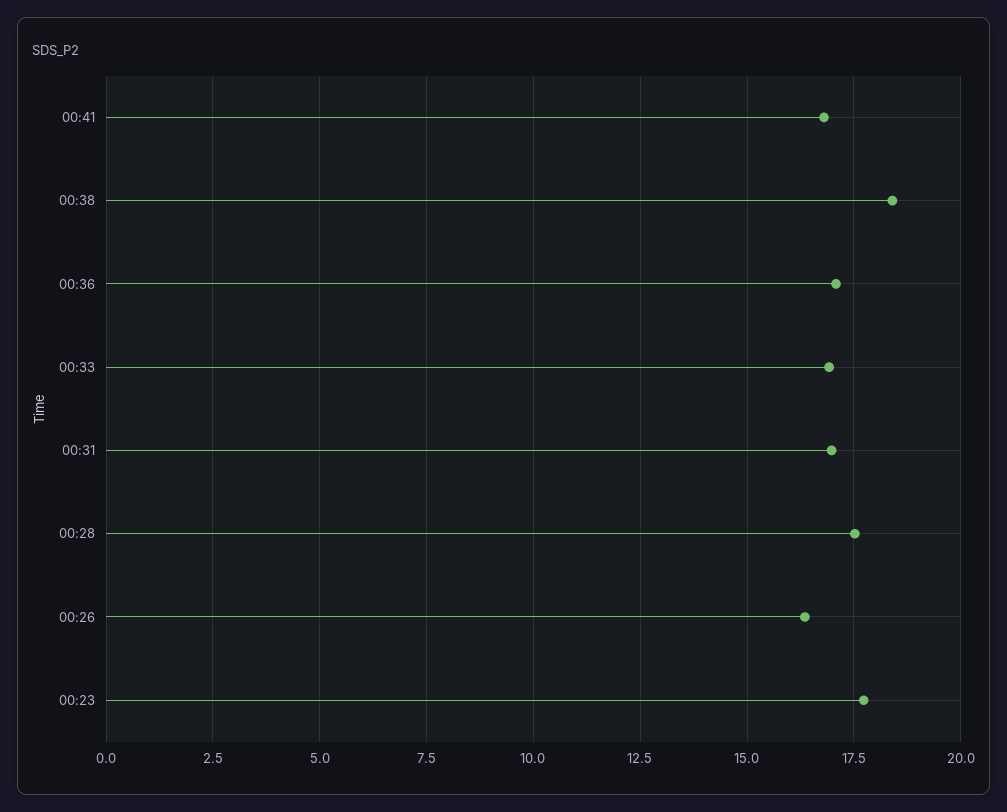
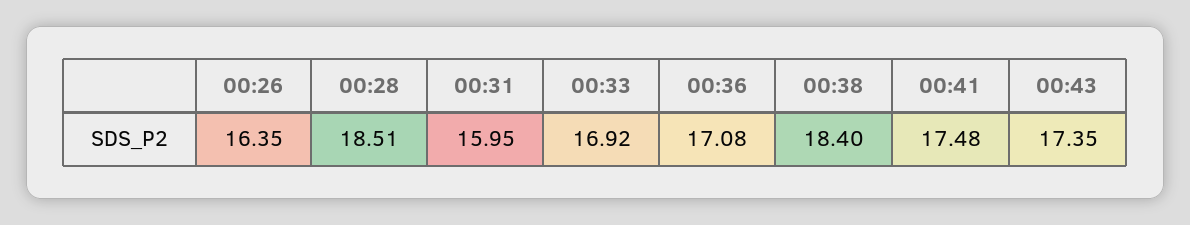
00:41: 16.75 -> 17.48
00:31: 17 -> 15.95
00:28: 17.5 -> 18.51
00:23: 17.75 -> none
00:43: none -> 17.35

